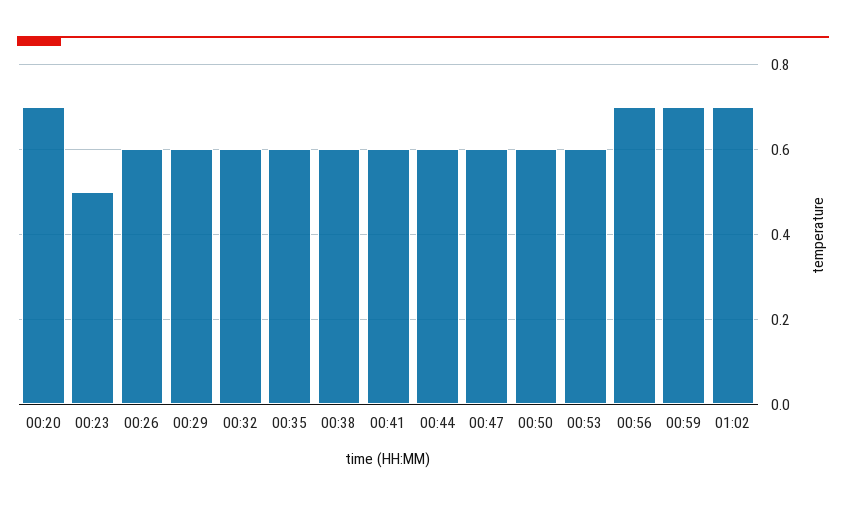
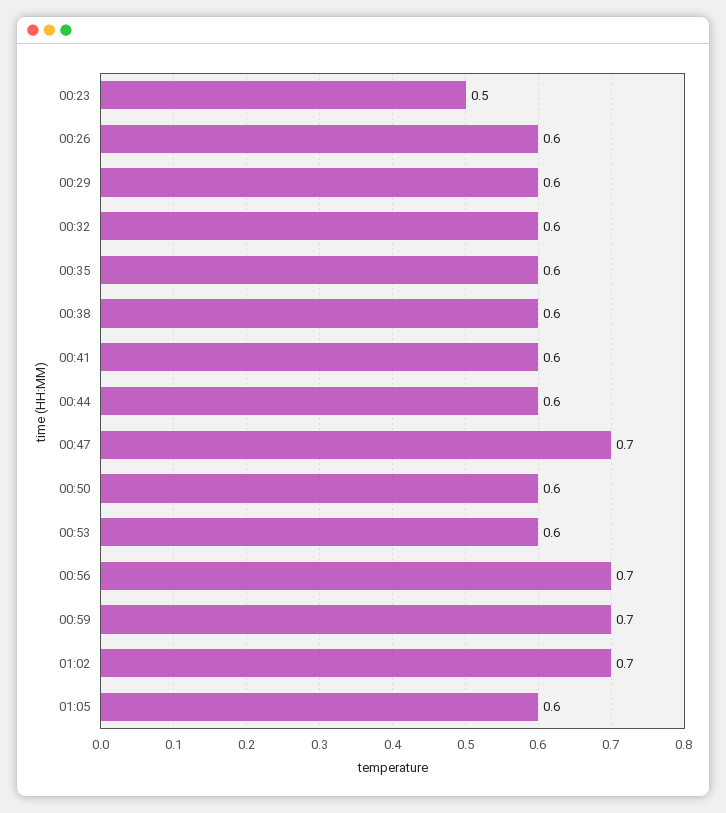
00:20: 0.7 -> none
00:47: 0.6 -> 0.7
01:05: none -> 0.6

